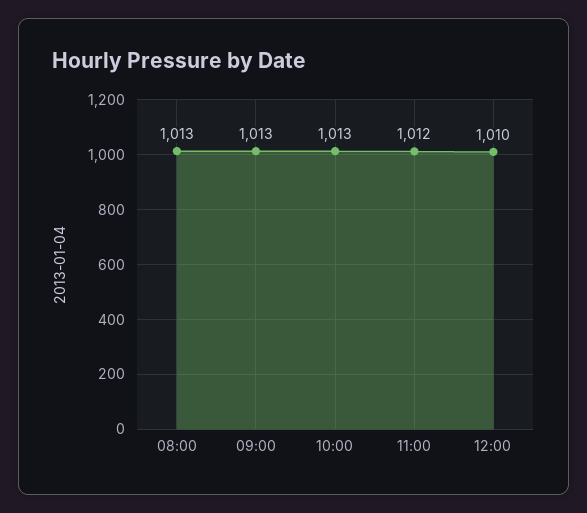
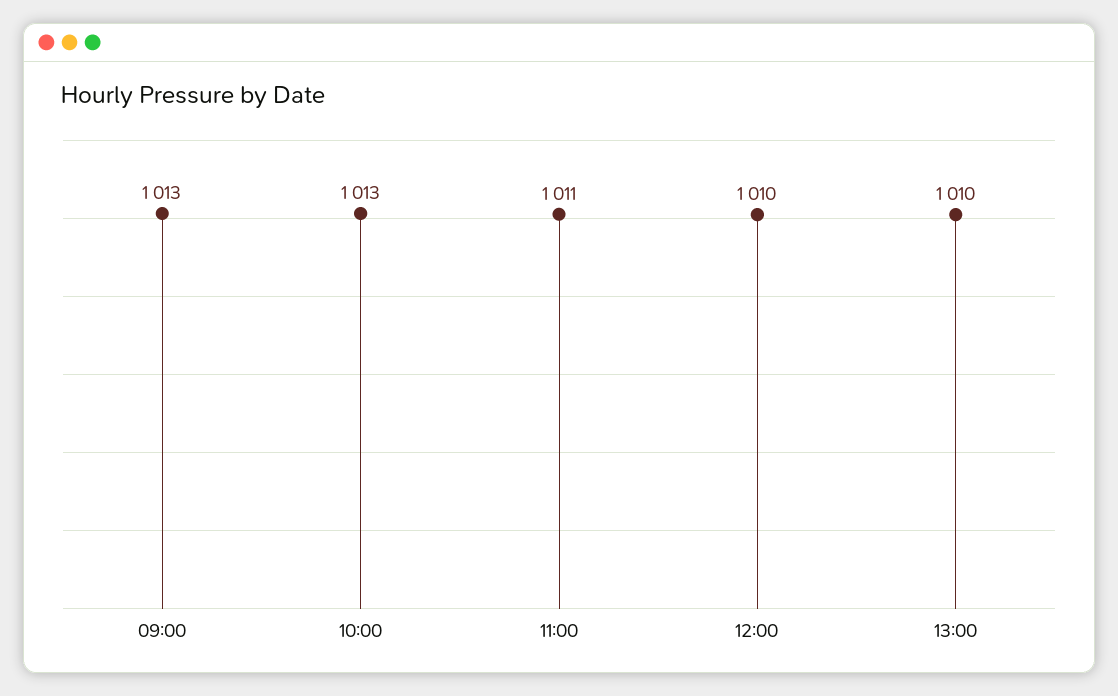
08:00: 1013 -> none
11:00: 1012 -> 1011
13:00: none -> 1010

